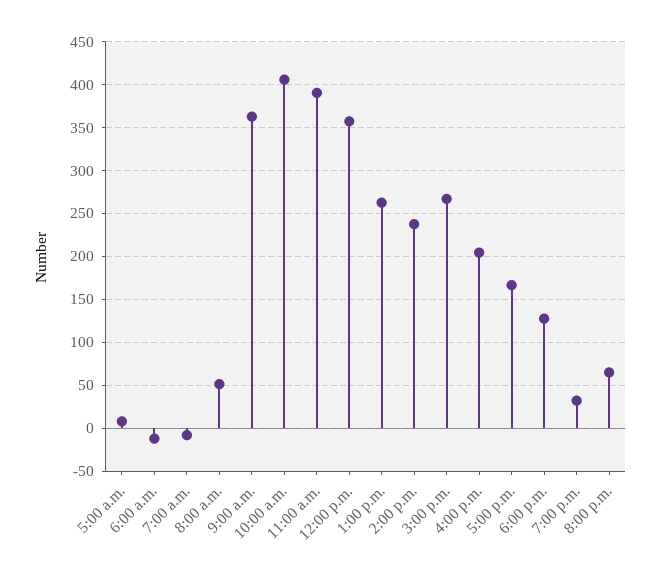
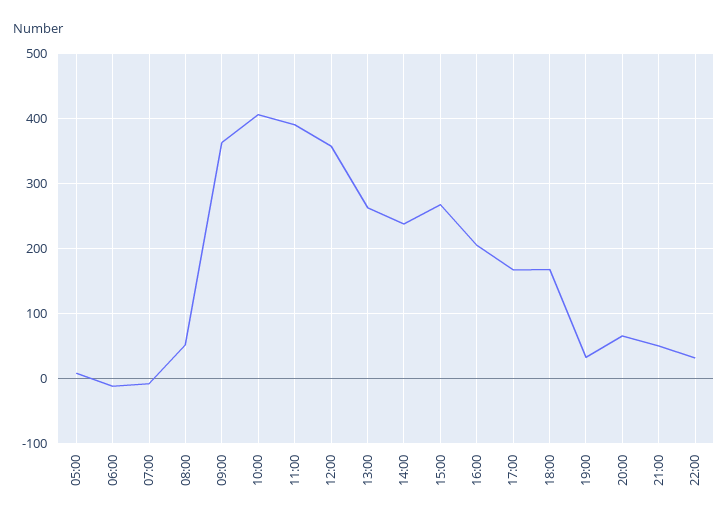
6:00 p.m.: 130 -> 170
21:00: none -> 50
22:00: none -> 30

